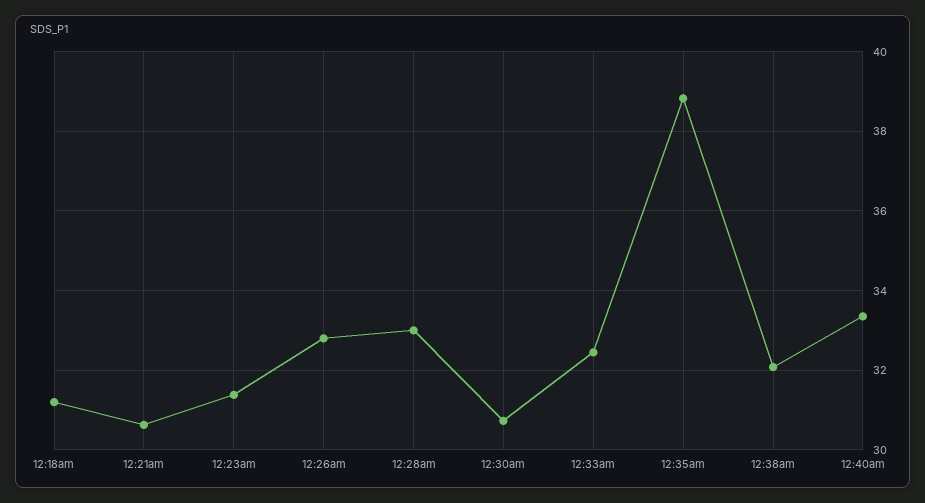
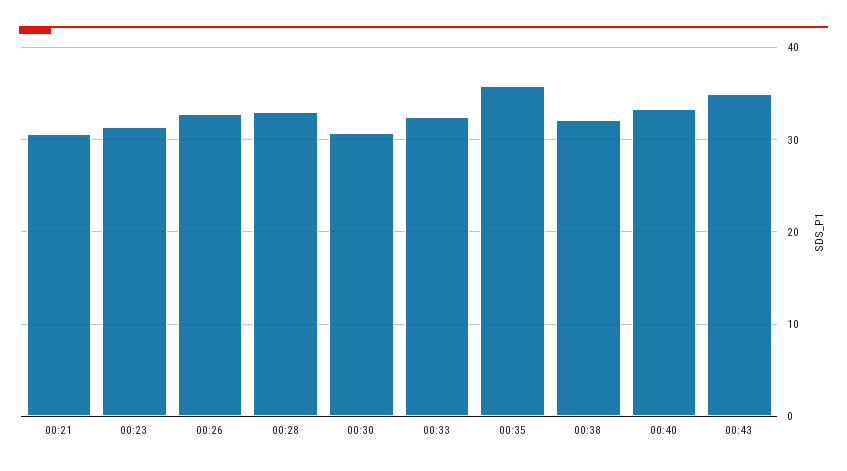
12:18am: 31.2 -> none
12:35am: 38.8 -> 36
00:43: none -> 35

